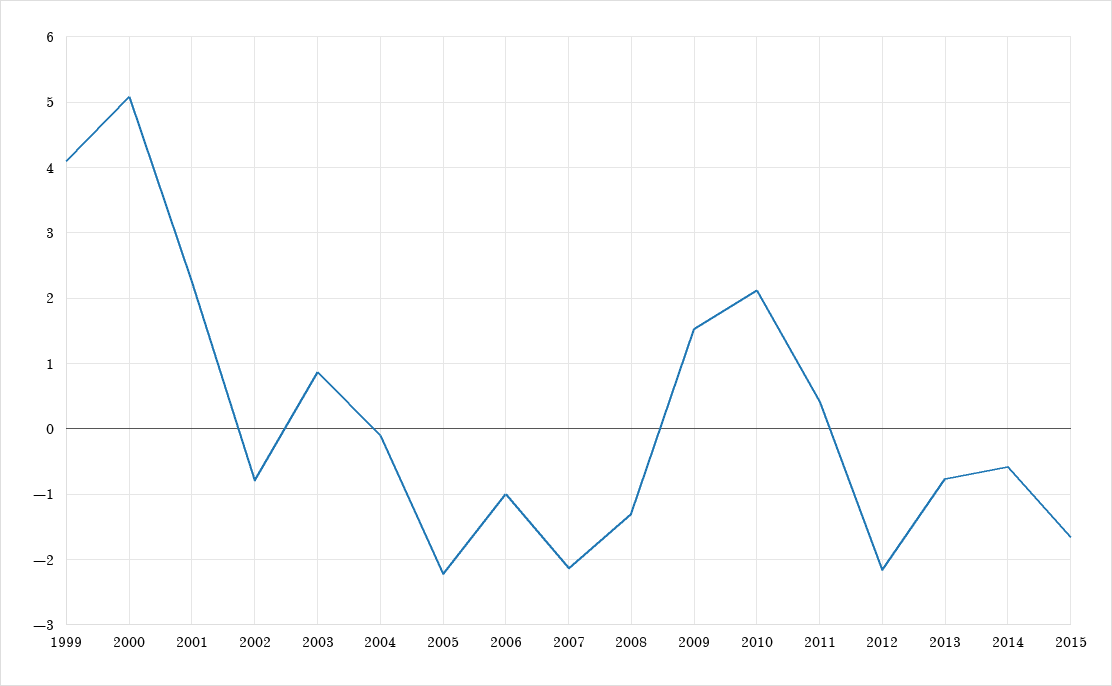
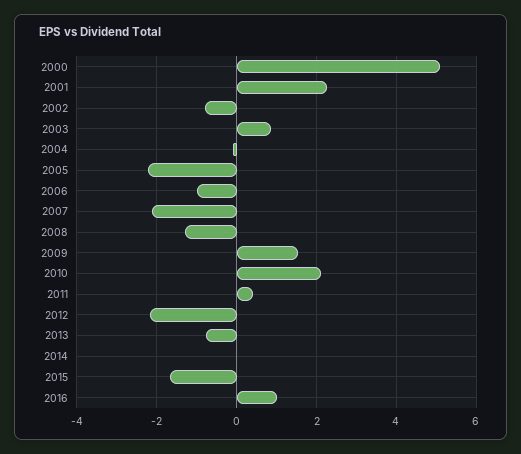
1999: 4.1 -> none
2014: -0.6 -> 0
2016: none -> 1

